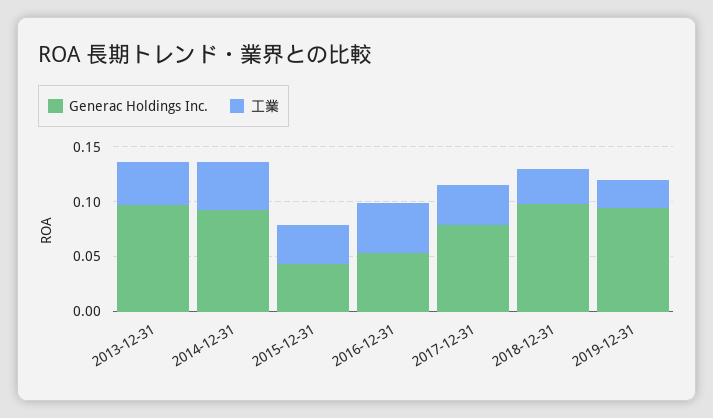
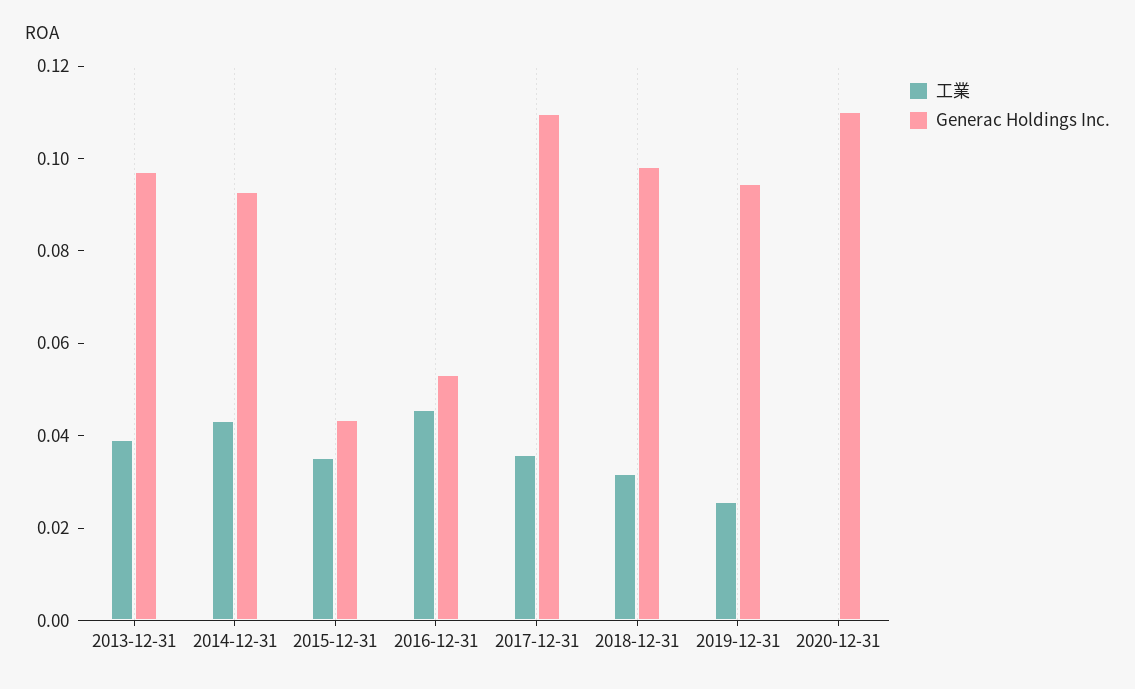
Generac Holdings Inc., 2017-12-31: 0.08 -> 0.11
工業, 2020-12-31: none -> 0
Generac Holdings Inc., 2020-12-31: none -> 0.11

